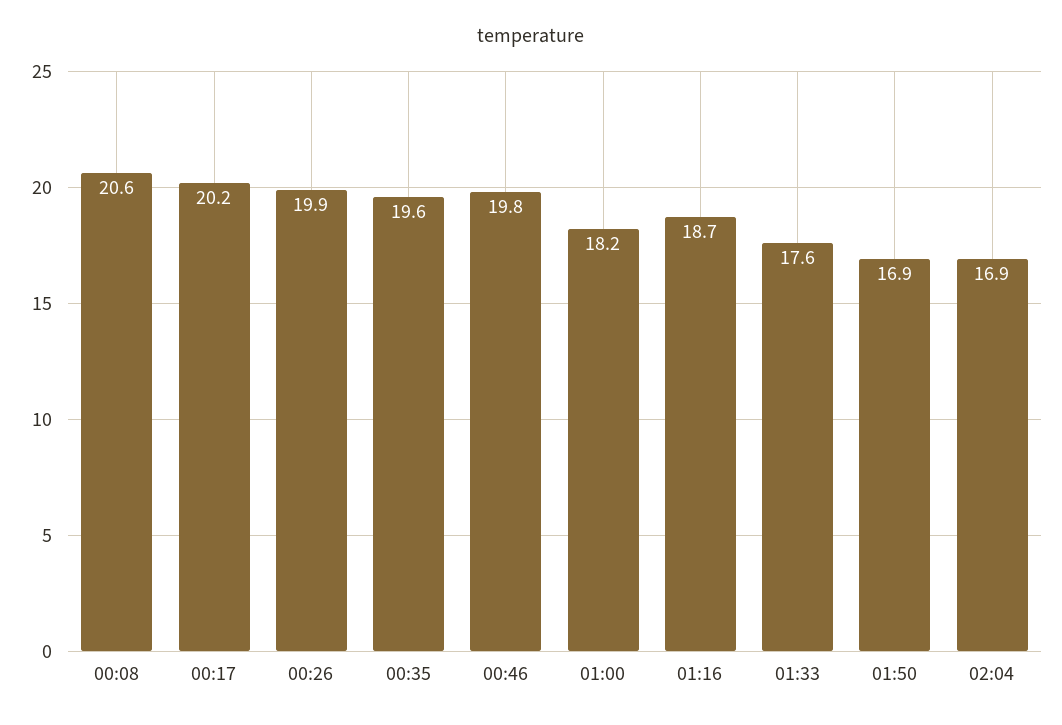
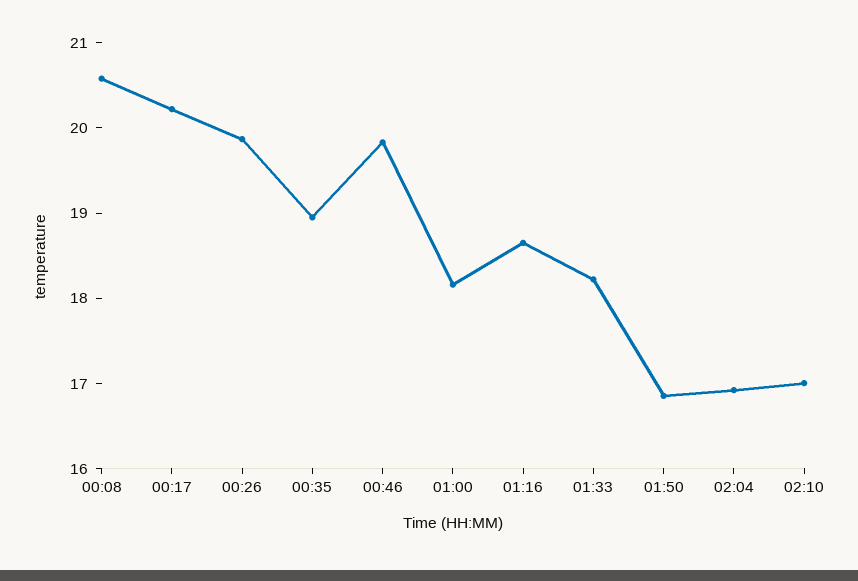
00:35: 19.6 -> 19
01:33: 17.6 -> 18.2
02:10: none -> 17

